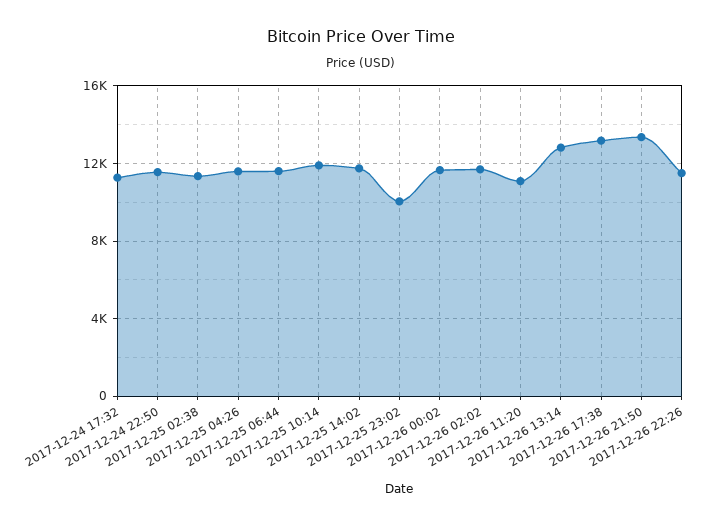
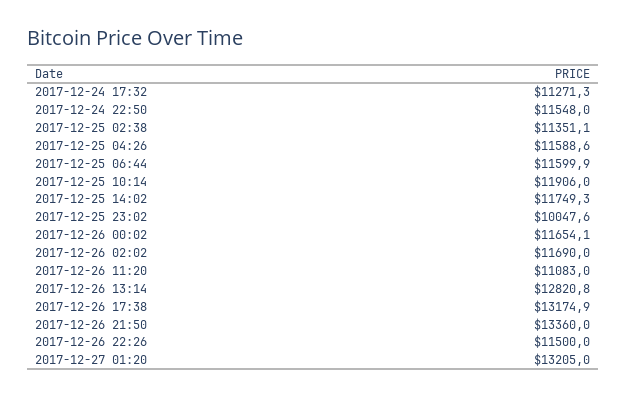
2017-12-27 01:20: none -> 13205

